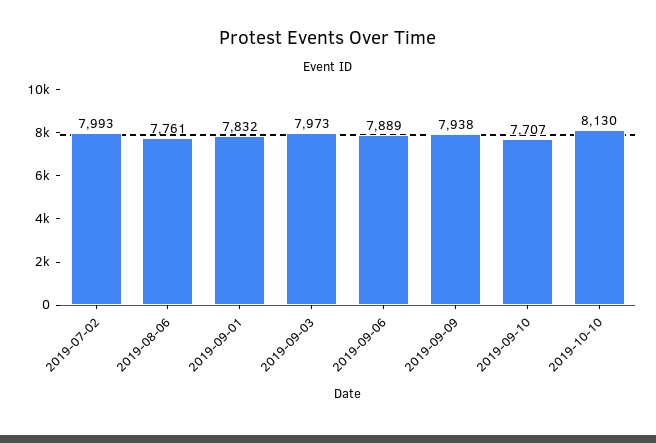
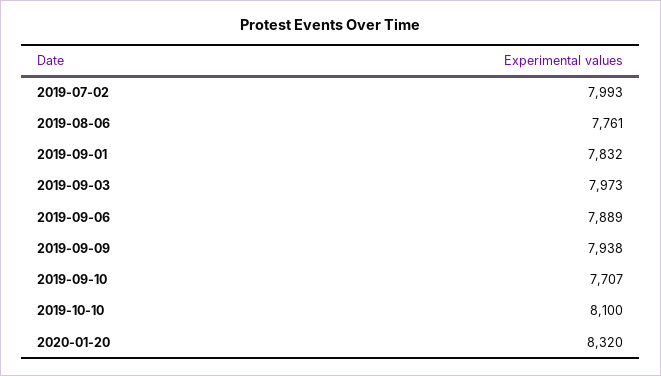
2019-10-10: 8130 -> 8100
2020-01-20: none -> 8320

